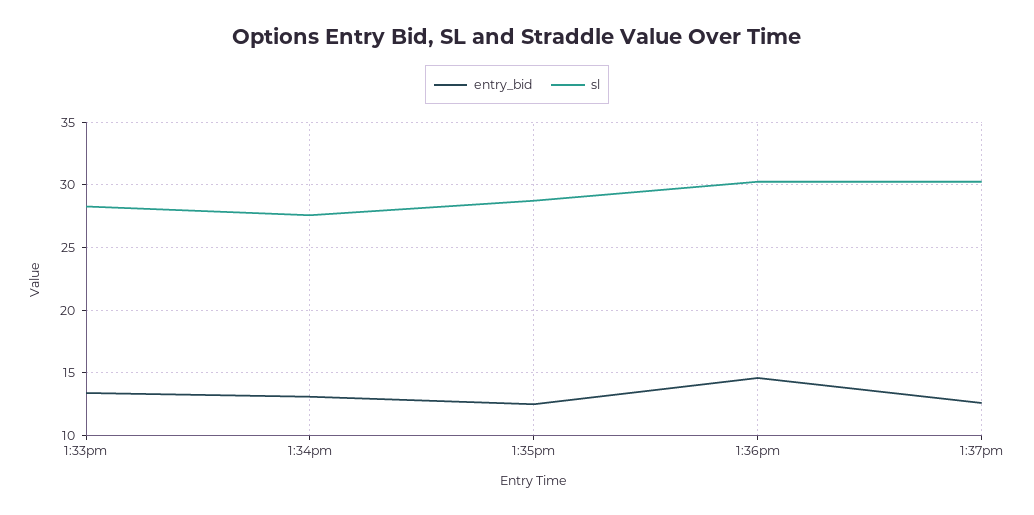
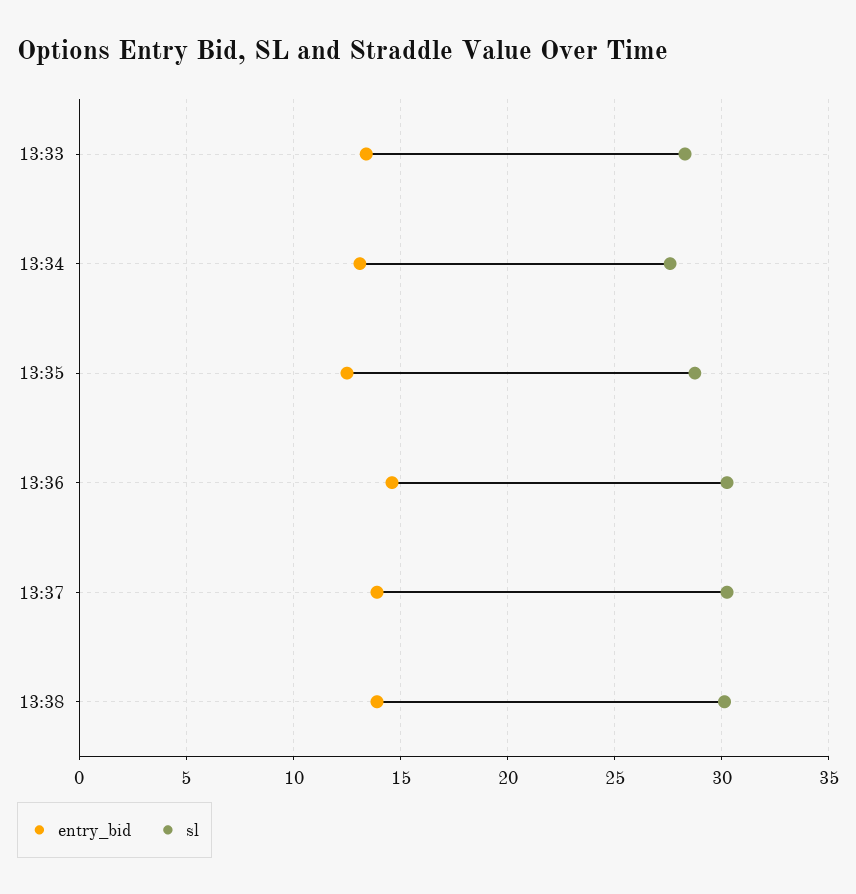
entry_bid, 1:37pm: 12.5 -> 14
entry_bid, 13:38: none -> 14
sl, 13:38: none -> 30

